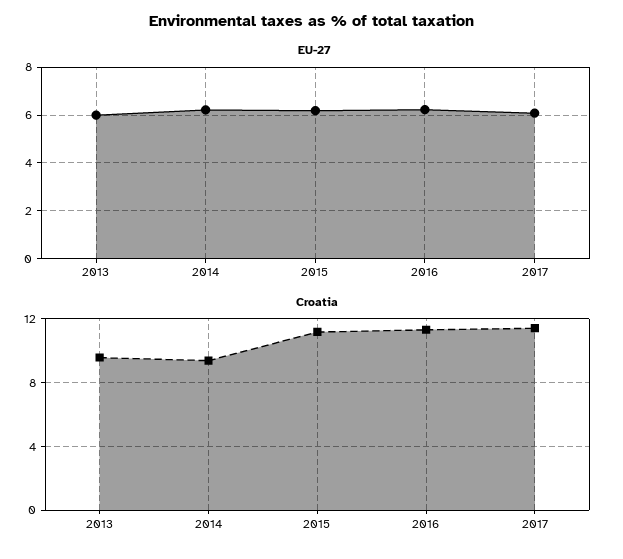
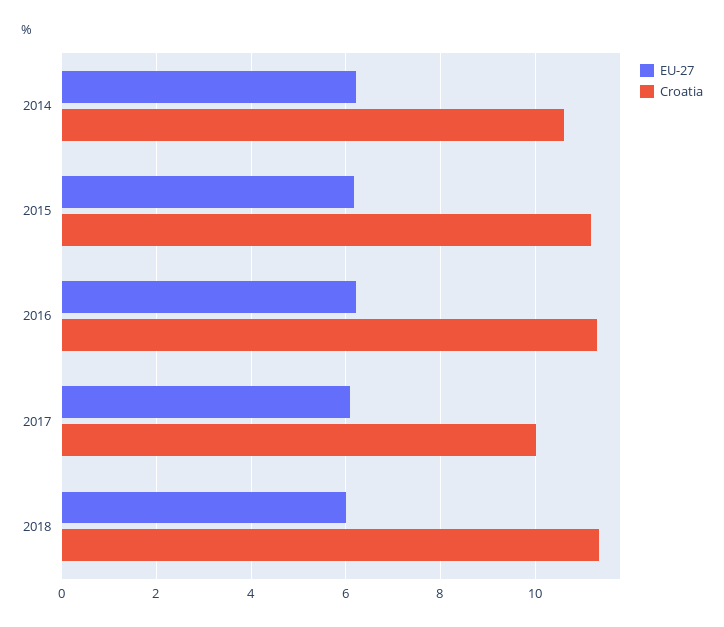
EU-27, 2013: 6 -> none
Croatia, 2013: 9.5 -> none
Croatia, 2014: 9.5 -> 10.6
Croatia, 2017: 11.5 -> 10
EU-27, 2018: none -> 6
Croatia, 2018: none -> 11.4

